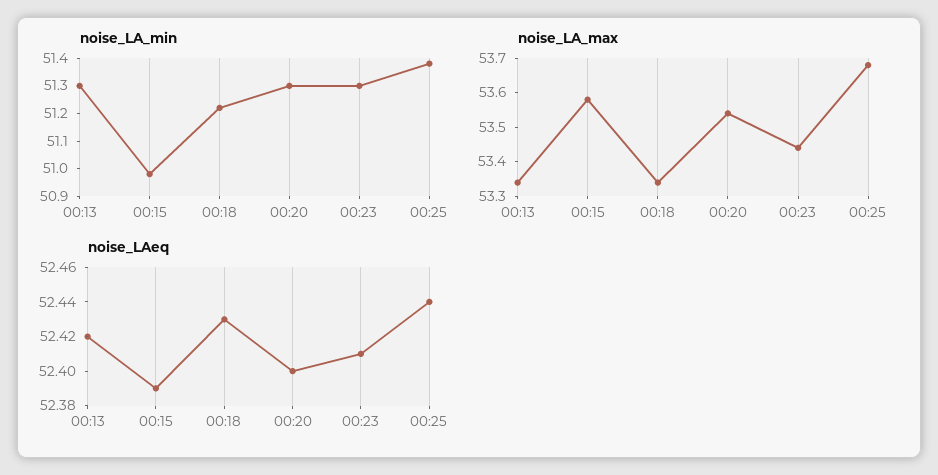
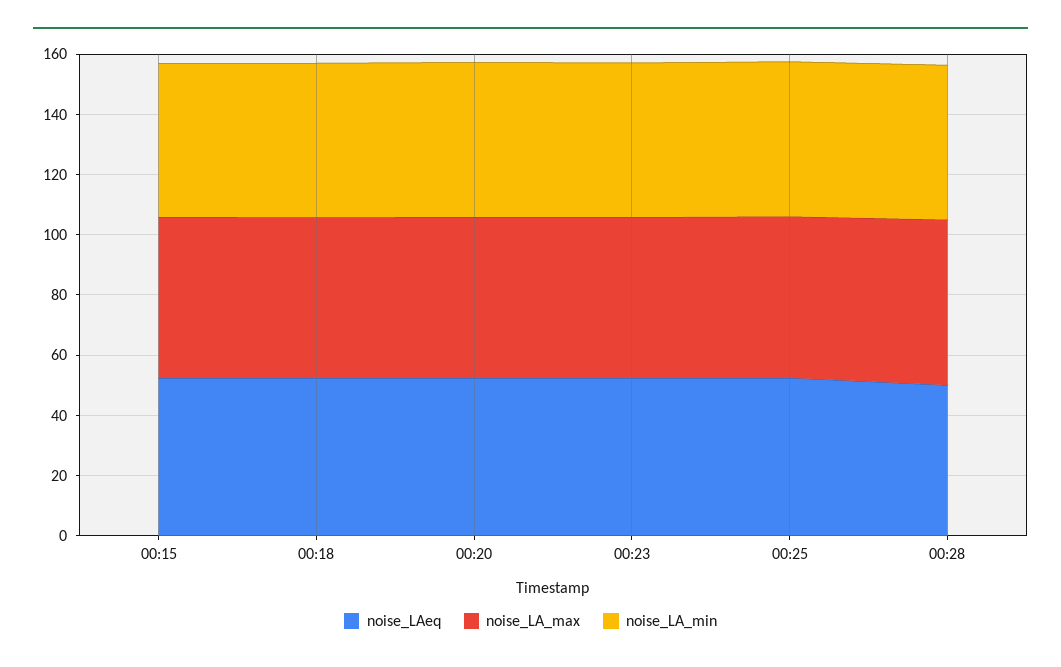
noise_LA_min, 00:13: 51.3 -> none
noise_LA_max, 00:13: 53.35 -> none
noise_LAeq, 00:13: 52.42 -> none
noise_LAeq, 00:28: none -> 50
noise_LA_max, 00:28: none -> 55
noise_LA_min, 00:28: none -> 50

